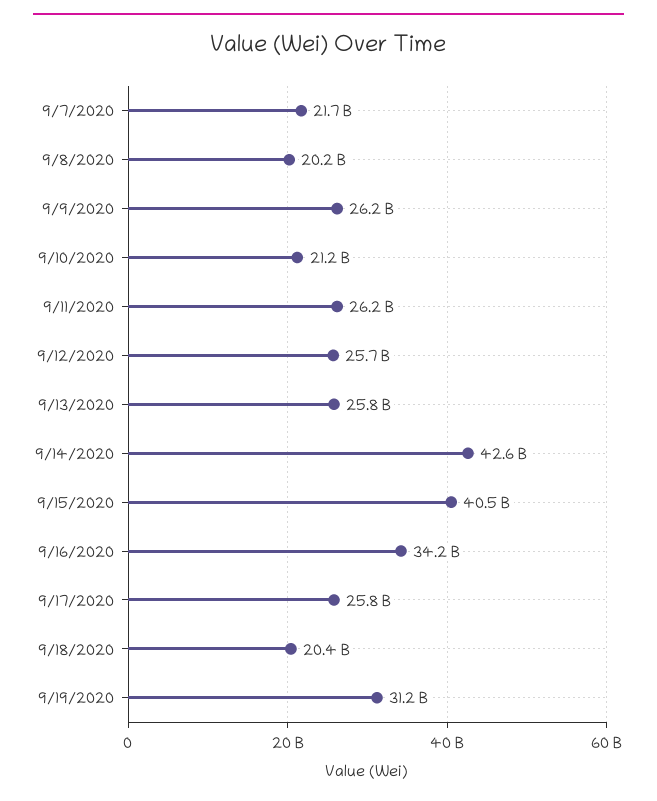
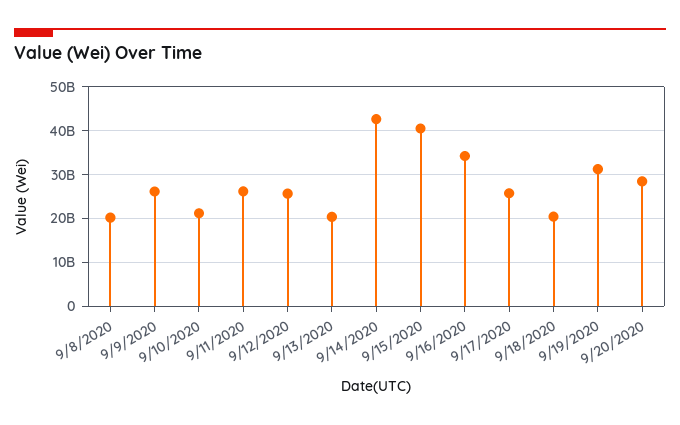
9/7/2020: 21700000000 -> none
9/13/2020: 25800000000 -> 20000000000
9/20/2020: none -> 28000000000

